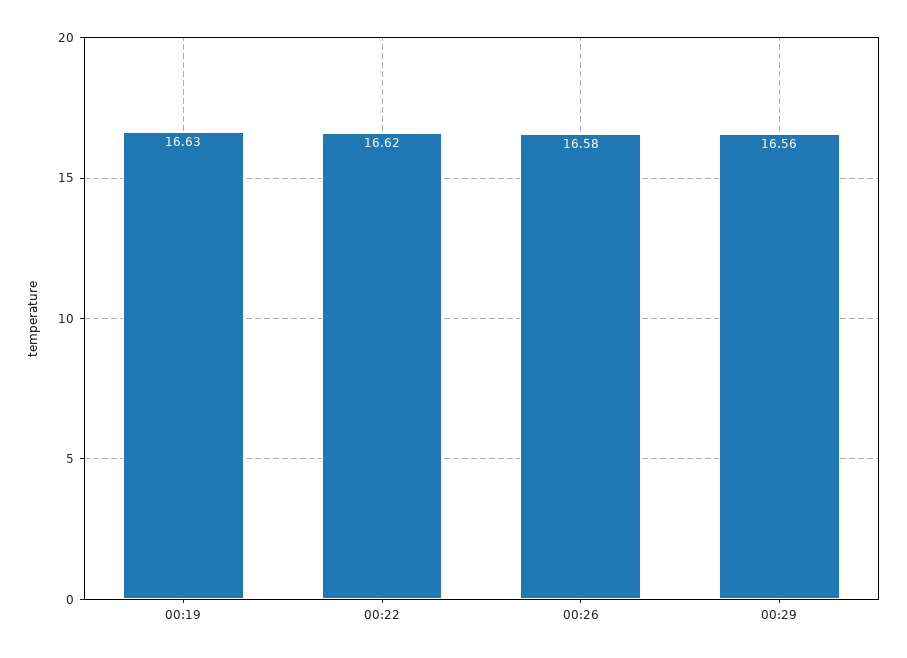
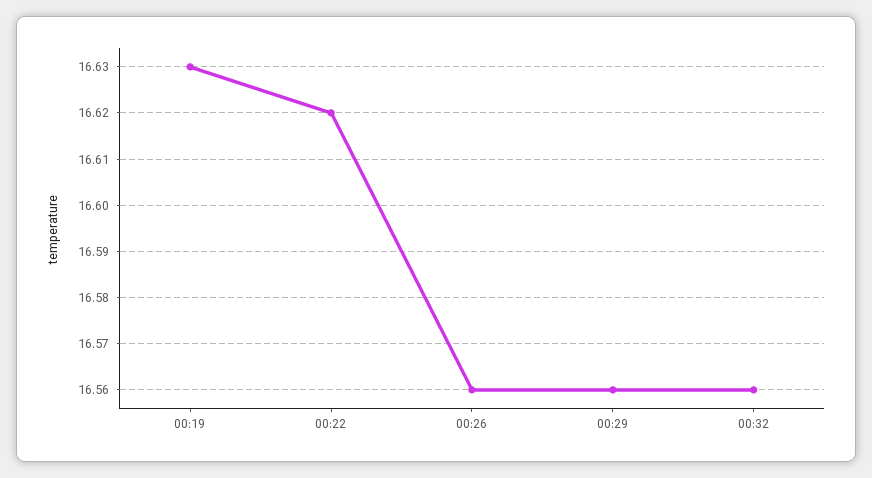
00:26: 16.58 -> 16.56
00:32: none -> 16.56

